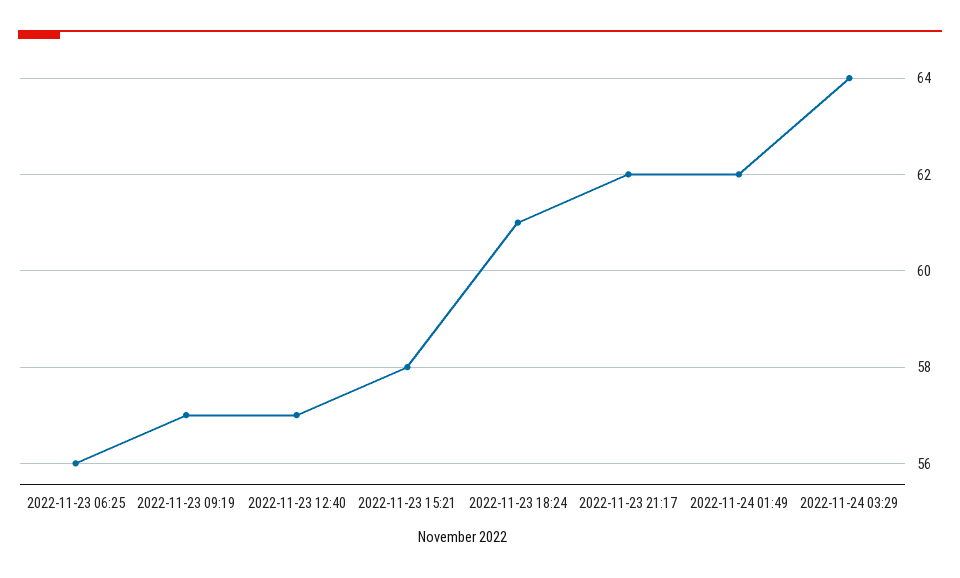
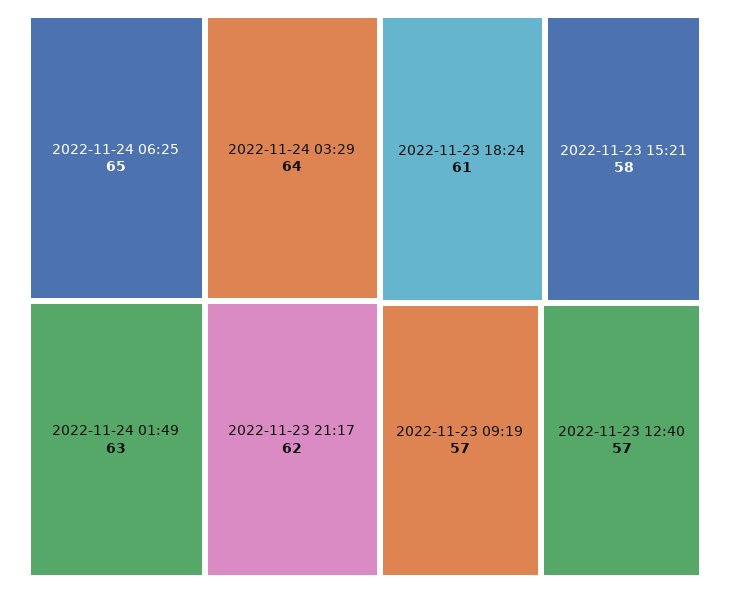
2022-11-23 06:25: 56 -> none
2022-11-24 01:49: 62 -> 63
2022-11-24 06:25: none -> 65

